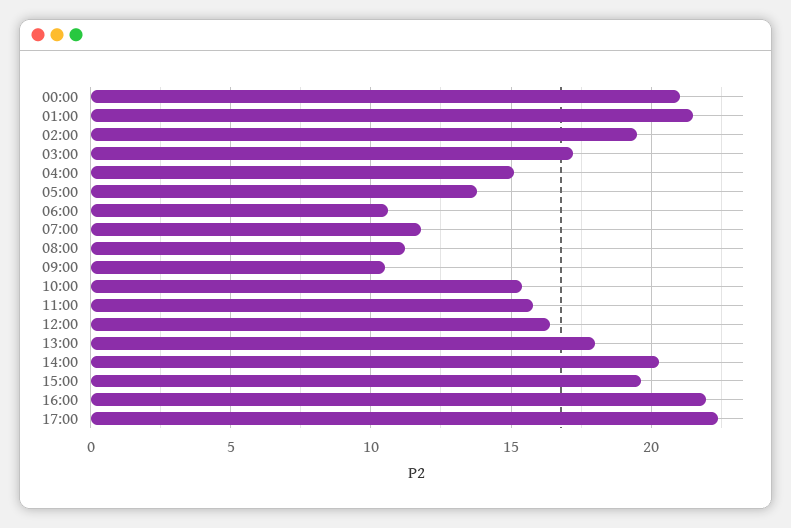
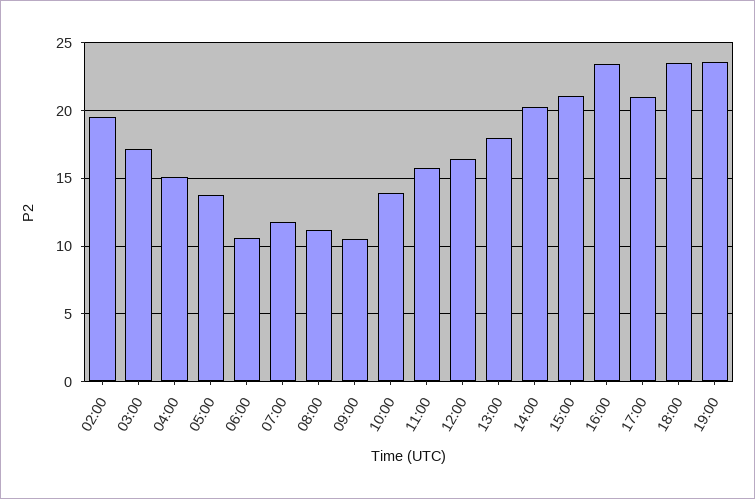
00:00: 21 -> none
01:00: 21.5 -> none
10:00: 15.5 -> 14
15:00: 19.5 -> 21
16:00: 22 -> 23.5
17:00: 22.5 -> 21
18:00: none -> 23.5
19:00: none -> 23.5

